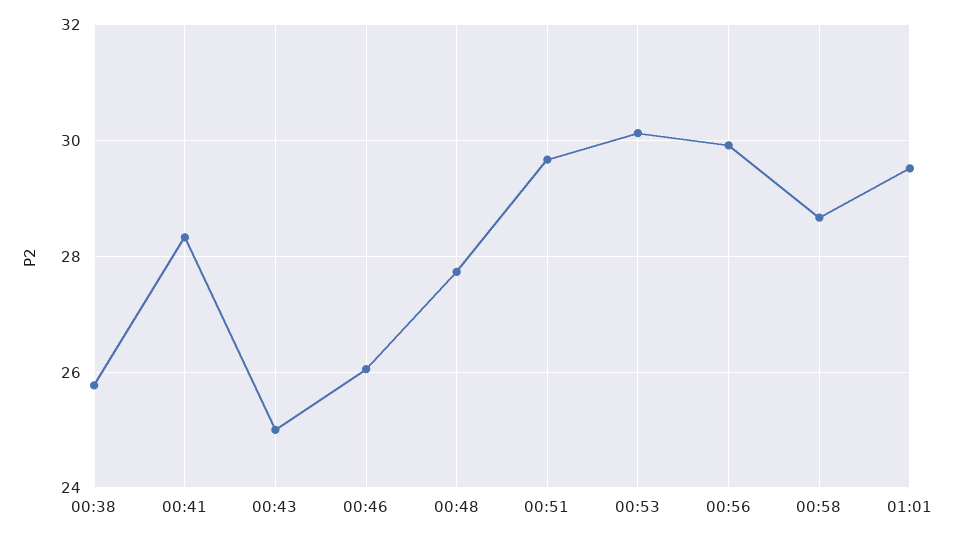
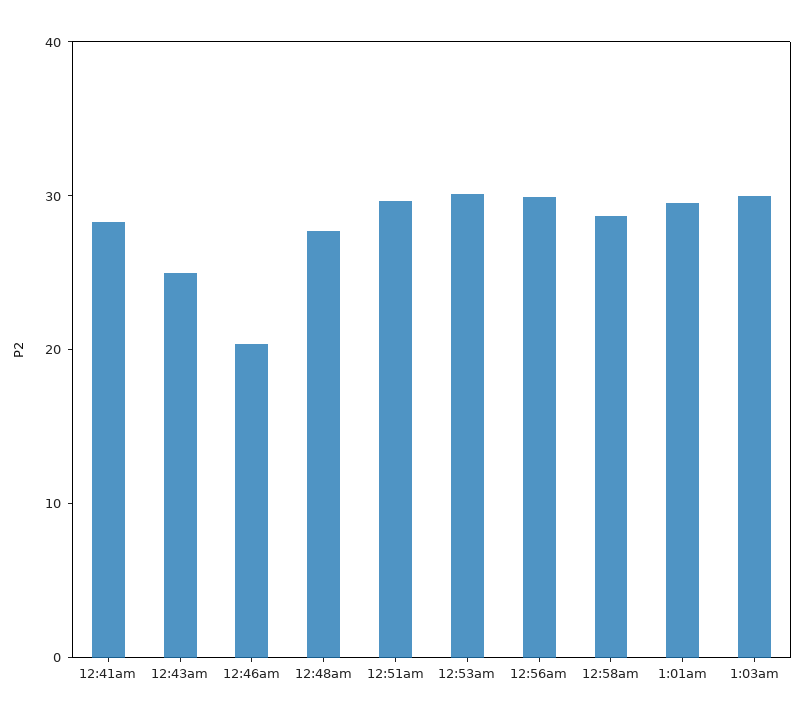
00:38: 25.8 -> none
00:46: 26 -> 20
1:03am: none -> 30

